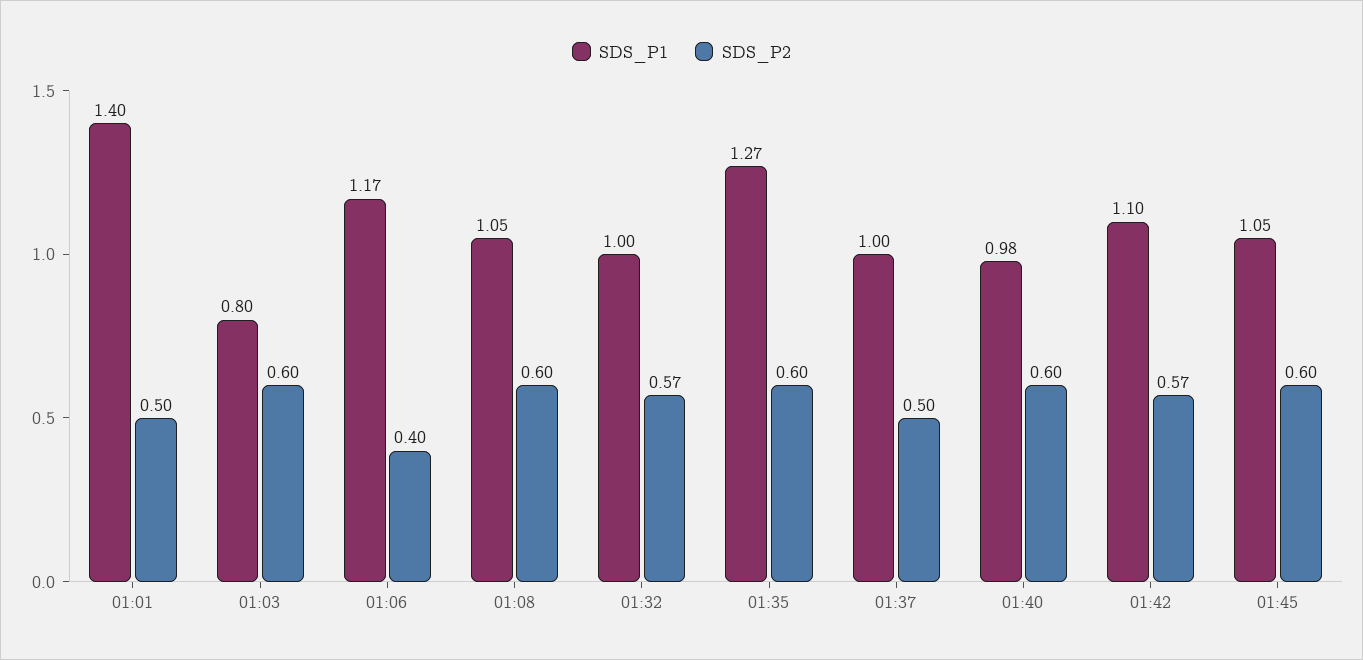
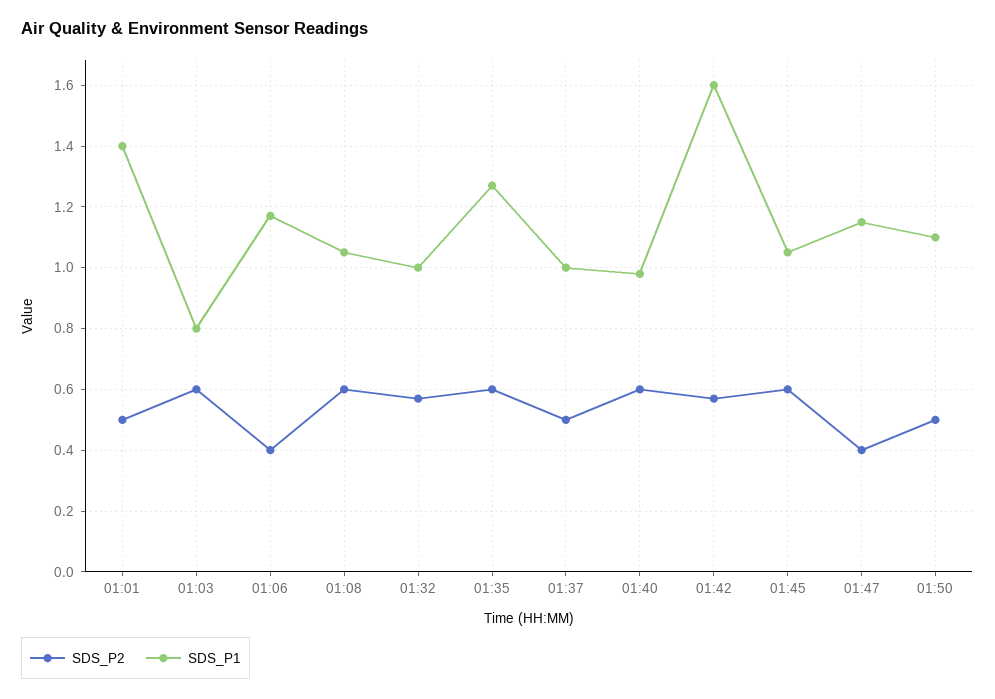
SDS_P1, 01:42: 1.1 -> 1.6
SDS_P2, 01:47: none -> 0.4
SDS_P1, 01:47: none -> 1.15
SDS_P2, 01:50: none -> 0.5
SDS_P1, 01:50: none -> 1.1

